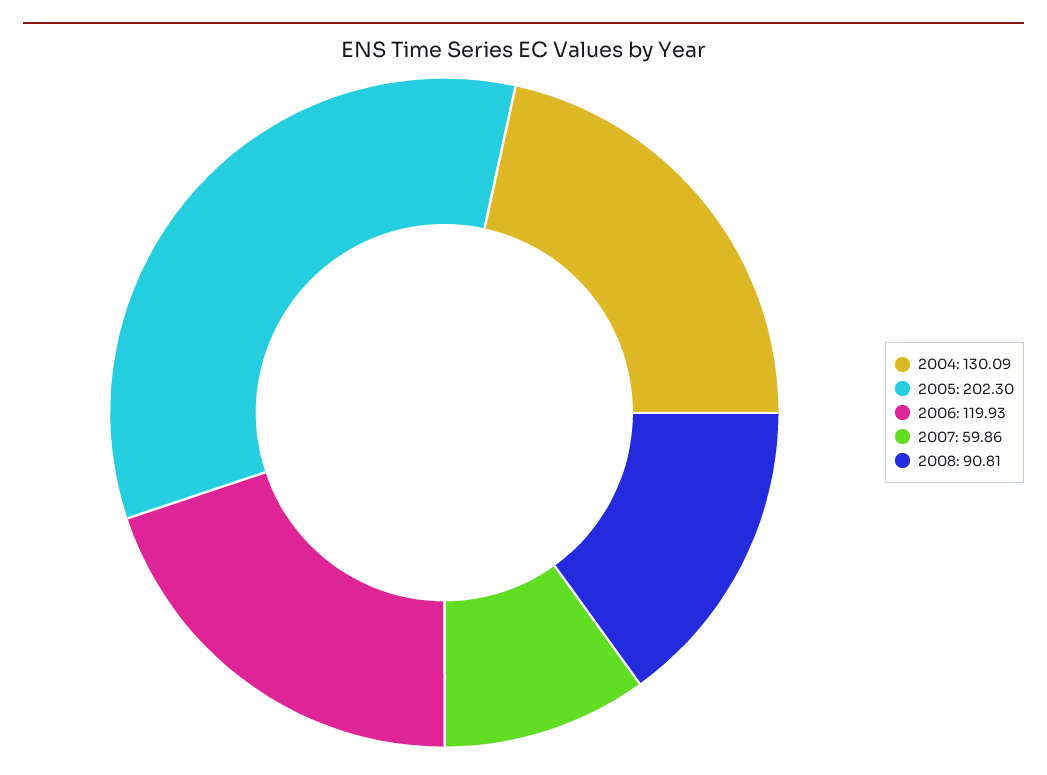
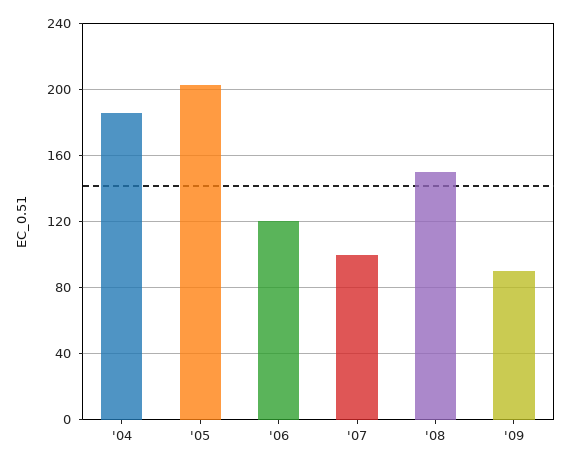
2004: 130.09 -> 185
2007: 59.86 -> 100
2008: 90.81 -> 150
'09: none -> 90

